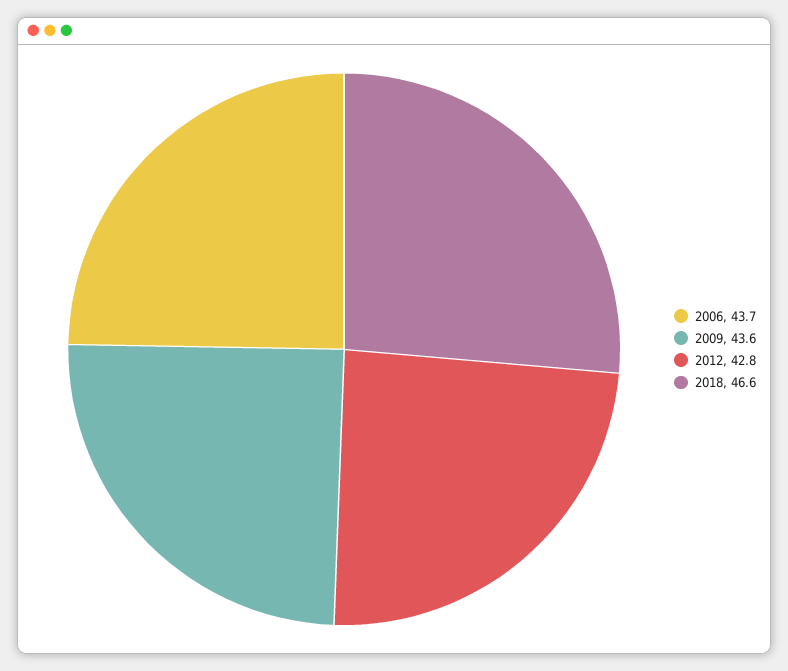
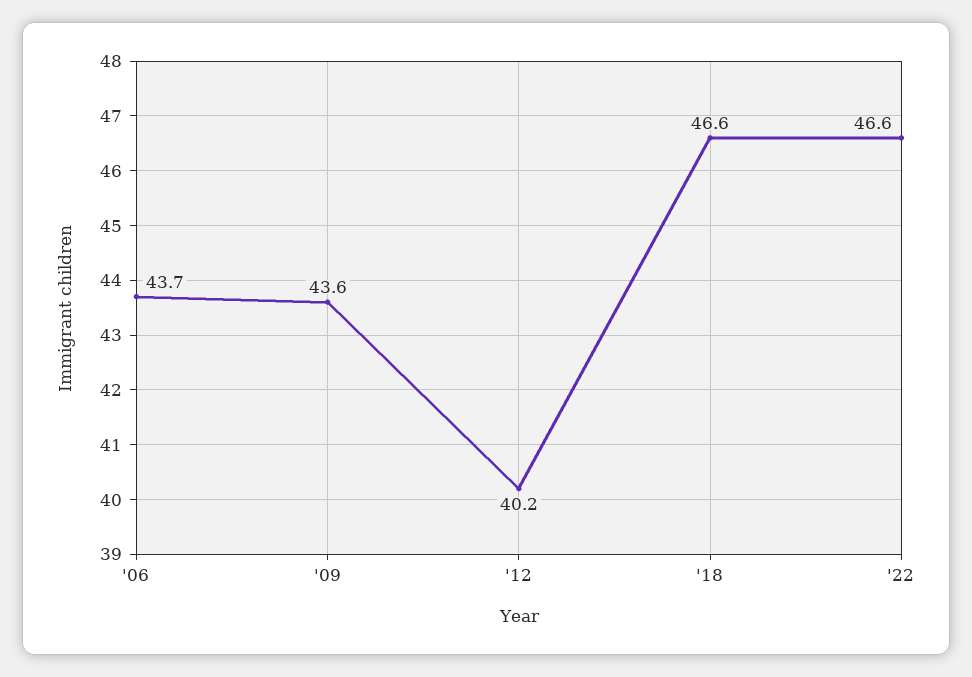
2012: 42.8 -> 40.2
'22: none -> 46.6

